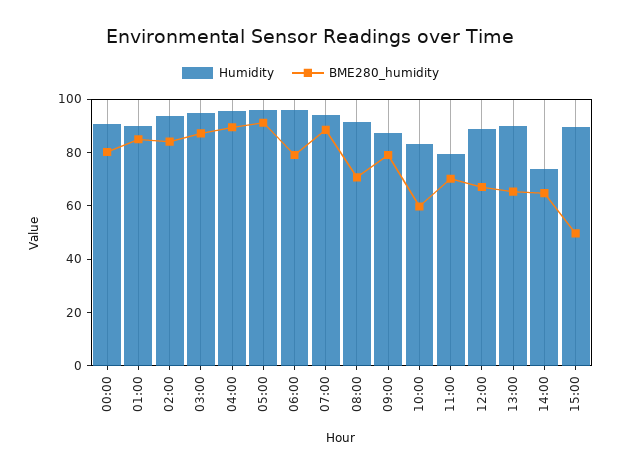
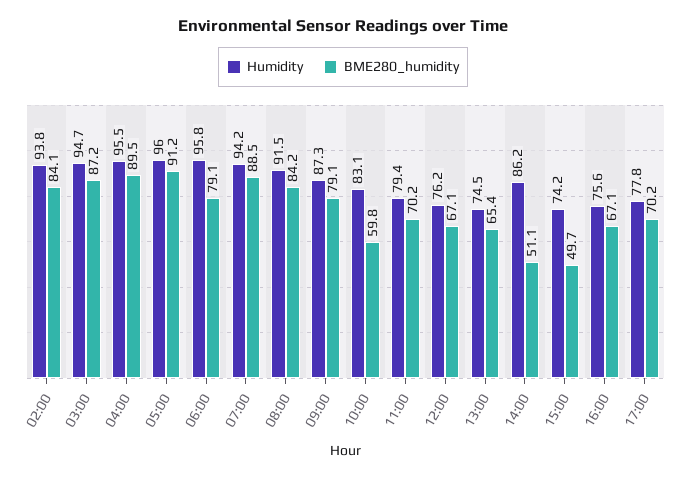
Humidity, 00:00: 90 -> none
BME280_humidity, 00:00: 80 -> none
Humidity, 01:00: 90 -> none
BME280_humidity, 01:00: 85 -> none
BME280_humidity, 08:00: 70 -> 84.2
Humidity, 12:00: 90 -> 76.2
Humidity, 13:00: 90 -> 74.5
Humidity, 14:00: 75 -> 86.2
BME280_humidity, 14:00: 65 -> 51.1
Humidity, 15:00: 90 -> 74.2
Humidity, 16:00: none -> 75.6
BME280_humidity, 16:00: none -> 67.1
Humidity, 17:00: none -> 77.8
BME280_humidity, 17:00: none -> 70.2

